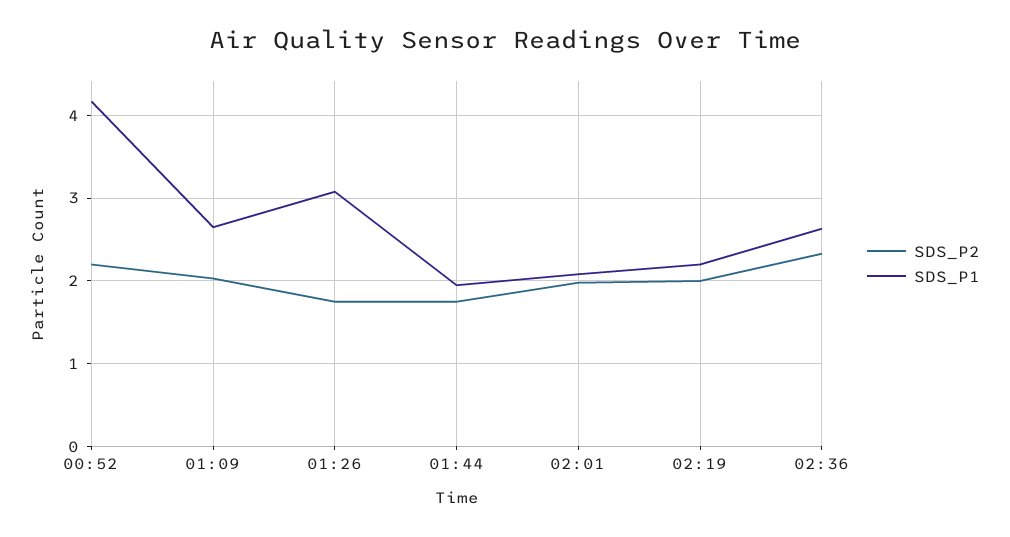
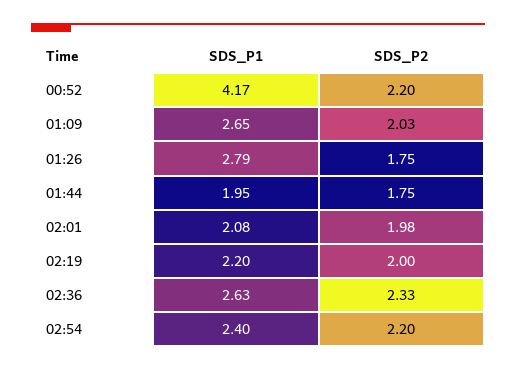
SDS_P1, 01:26: 3.1 -> 2.79
SDS_P1, 02:54: none -> 2.4
SDS_P2, 02:54: none -> 2.2

